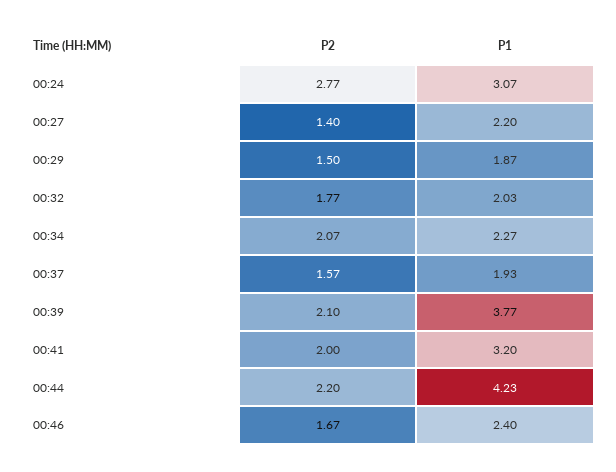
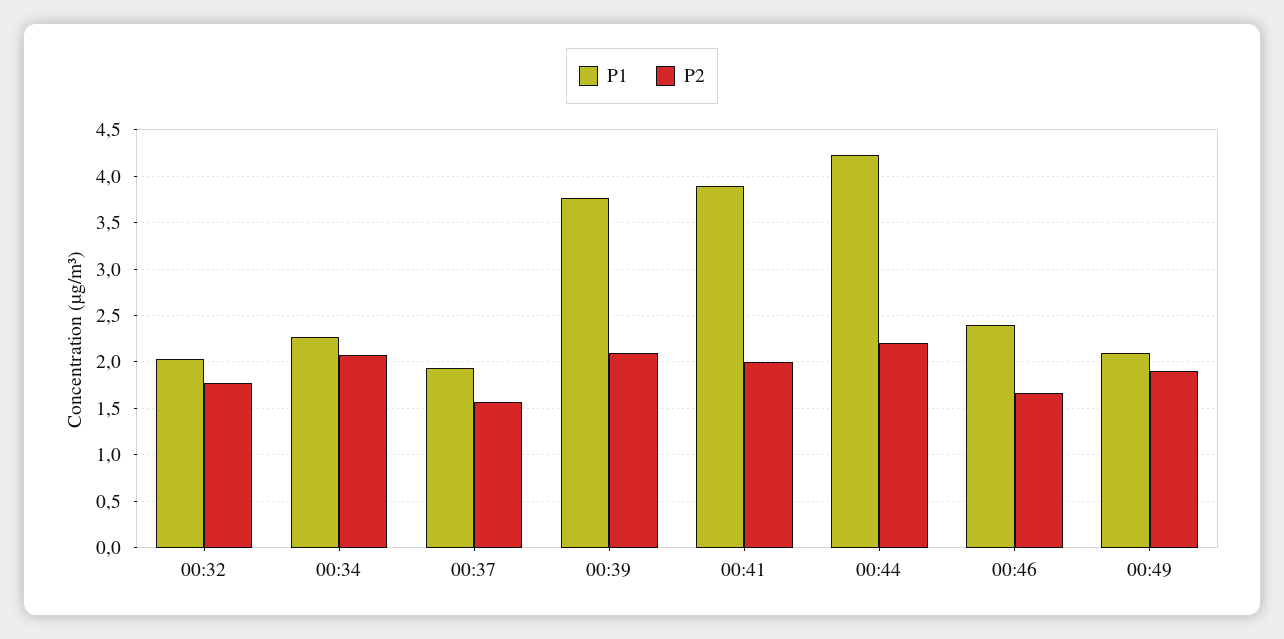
P2, 00:24: 2.77 -> none
P1, 00:24: 3.07 -> none
P2, 00:27: 1.4 -> none
P1, 00:27: 2.2 -> none
P2, 00:29: 1.5 -> none
P1, 00:29: 1.87 -> none
P1, 00:41: 3.2 -> 3.9
P1, 00:49: none -> 2.1
P2, 00:49: none -> 1.9

